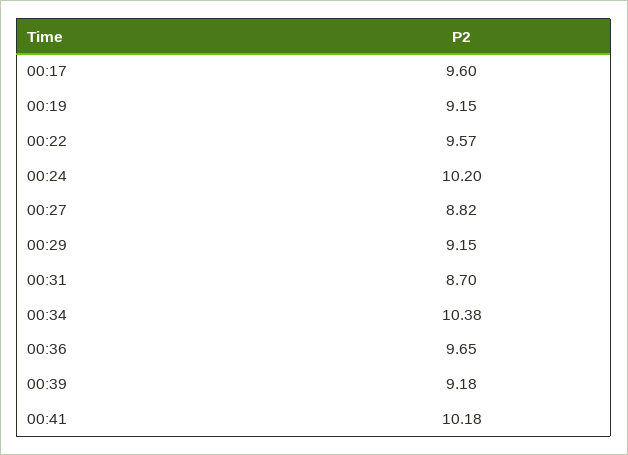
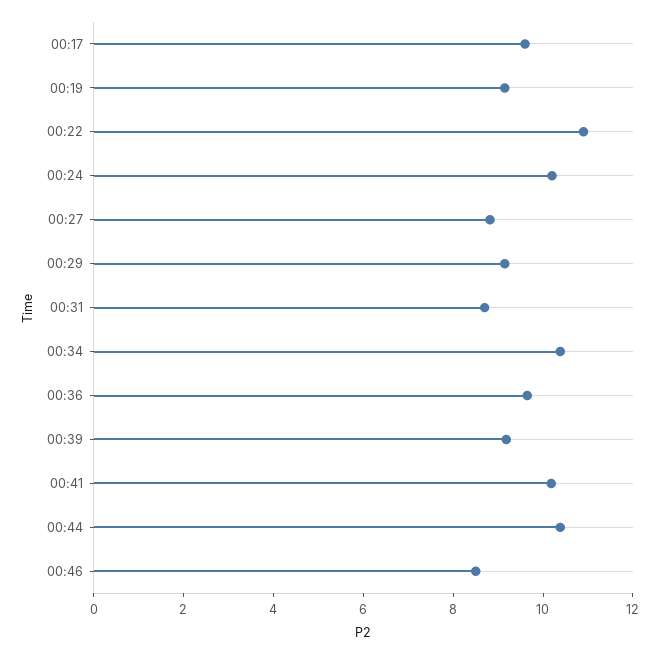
00:22: 9.57 -> 11
00:44: none -> 10.5
00:46: none -> 8.5

